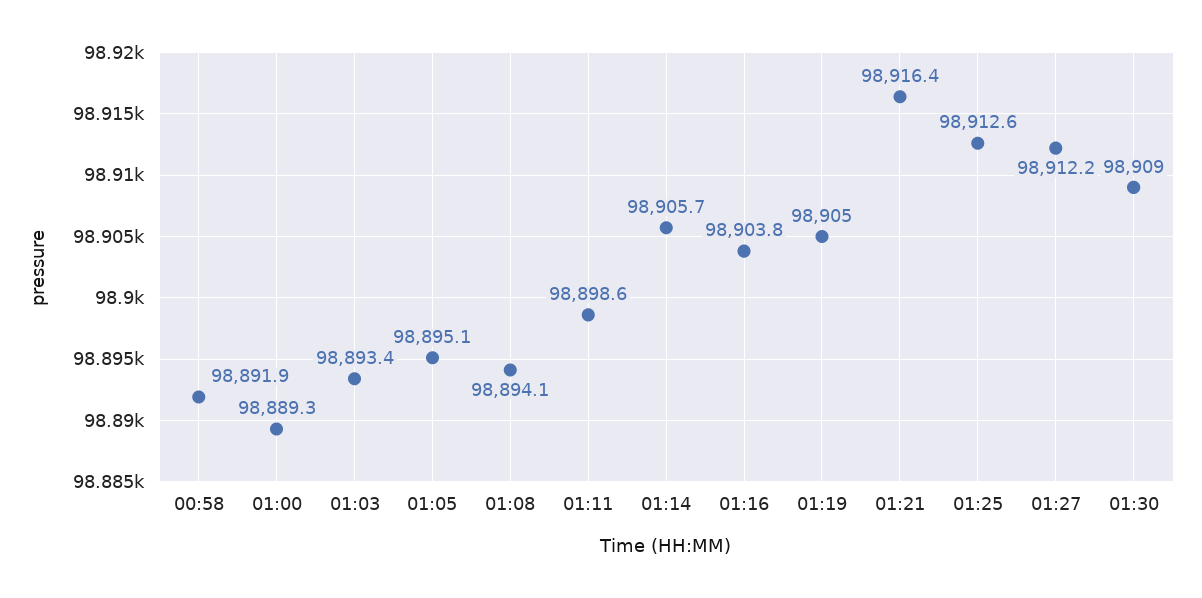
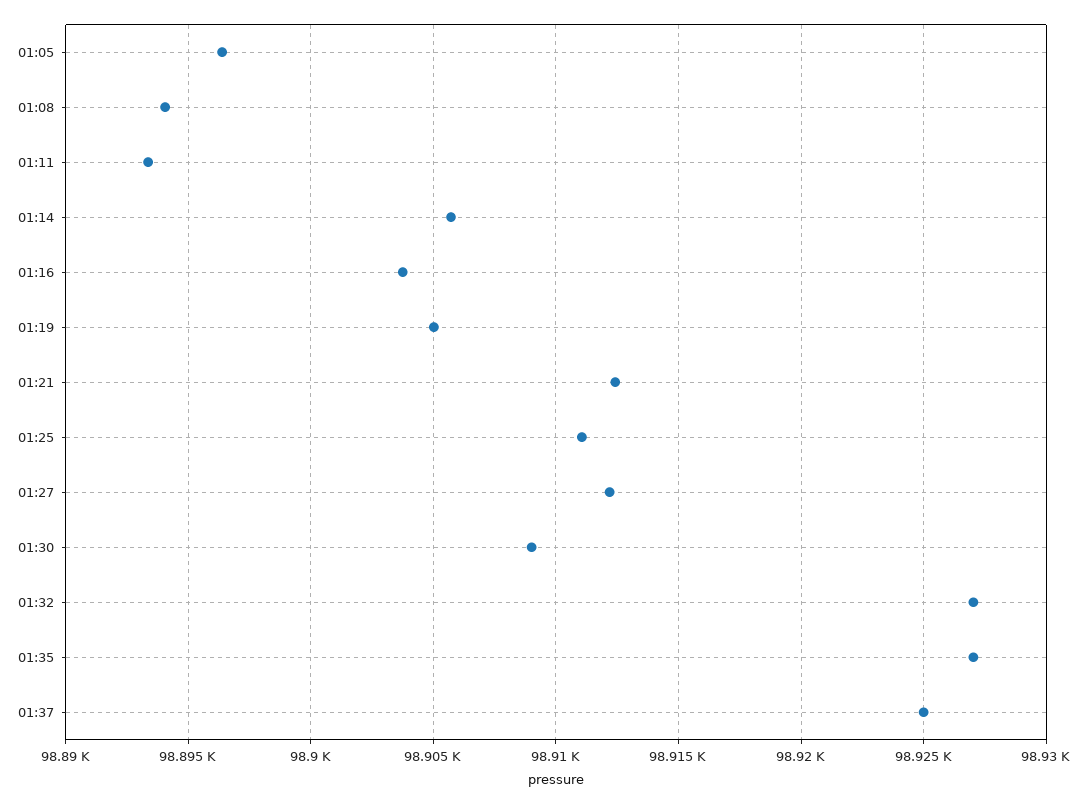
00:58: 98891.9 -> none
01:00: 98889.3 -> none
01:03: 98893.4 -> none
01:05: 98895.1 -> 98896.5
01:11: 98898.6 -> 98893.5
01:21: 98916.4 -> 98912.5
01:25: 98912.6 -> 98911
01:32: none -> 98927
01:35: none -> 98927
01:37: none -> 98925

